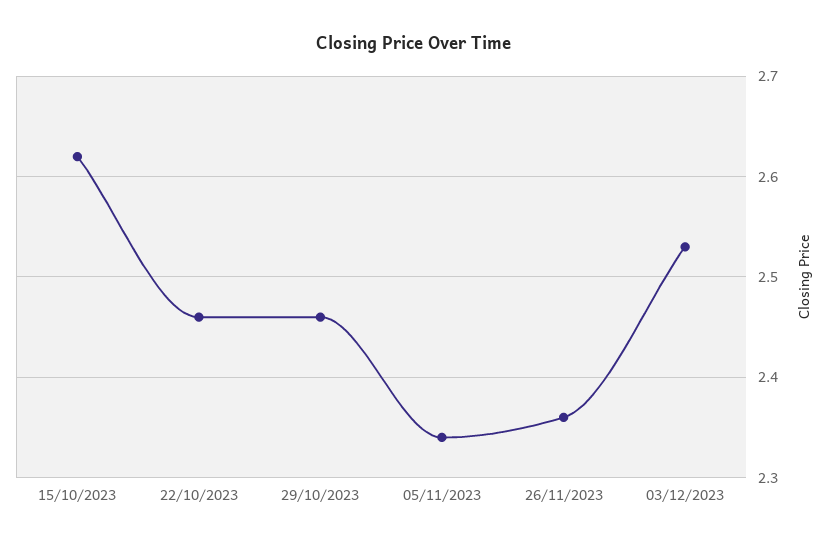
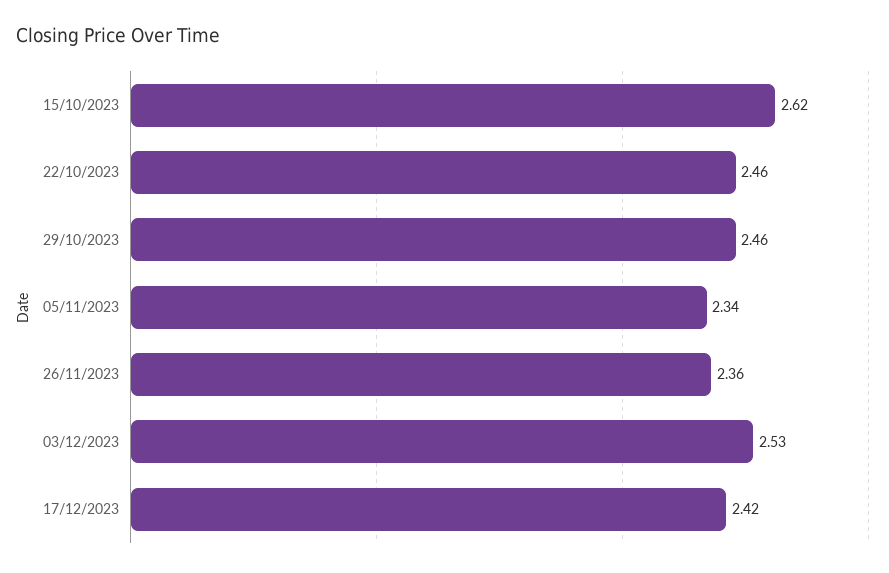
17/12/2023: none -> 2.42

